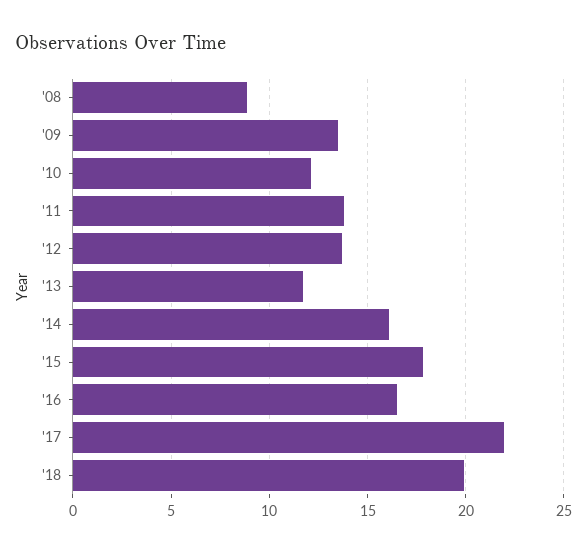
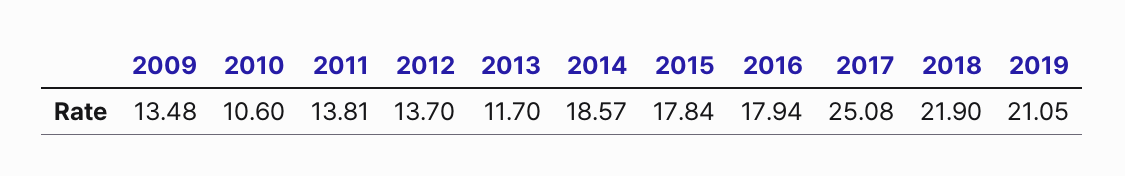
'08: 9 -> none
'10: 12 -> 10.6
'14: 16 -> 18.57
'16: 16.5 -> 17.94
'17: 22 -> 25.08
'18: 20 -> 21.9
2019: none -> 21.05

